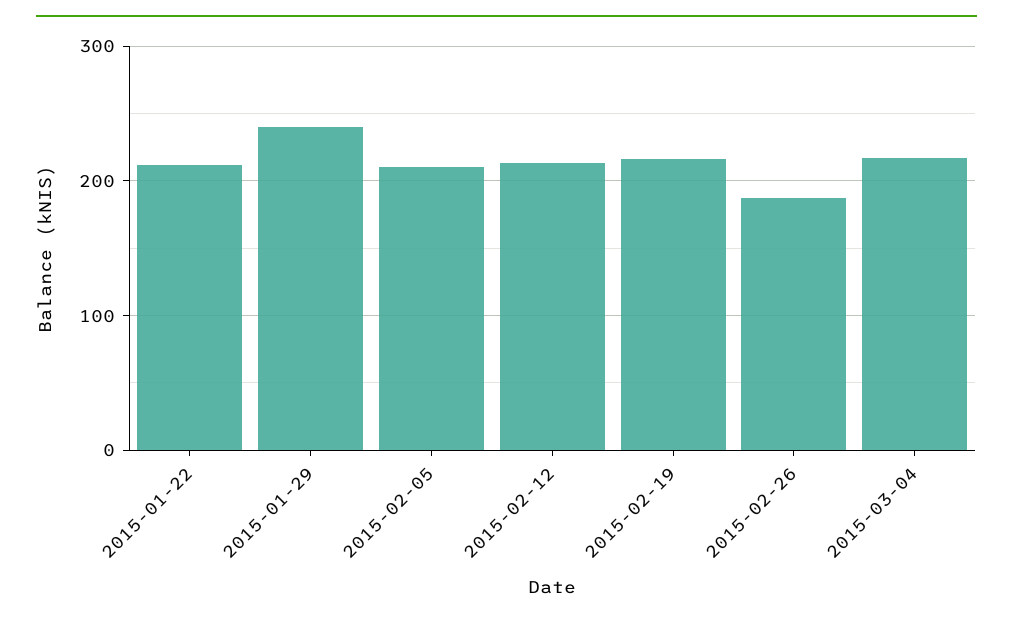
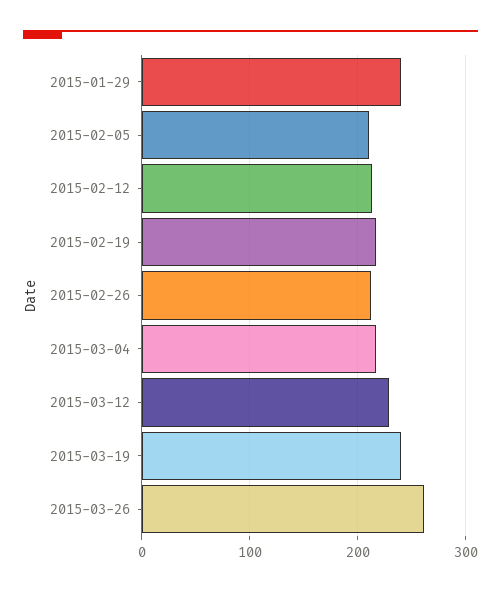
2015-01-22: 210 -> none
2015-02-26: 190 -> 210
2015-03-12: none -> 230
2015-03-19: none -> 240
2015-03-26: none -> 260

